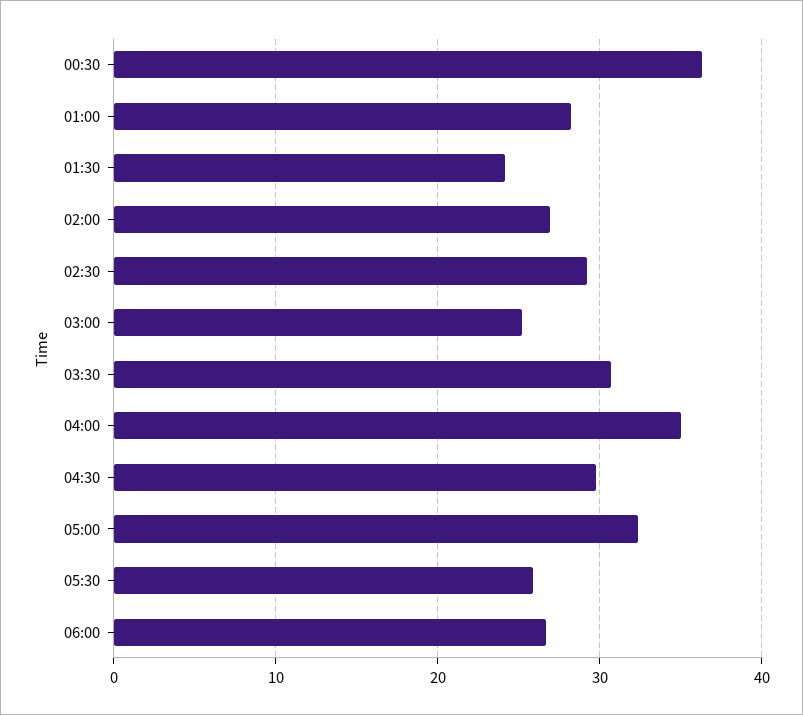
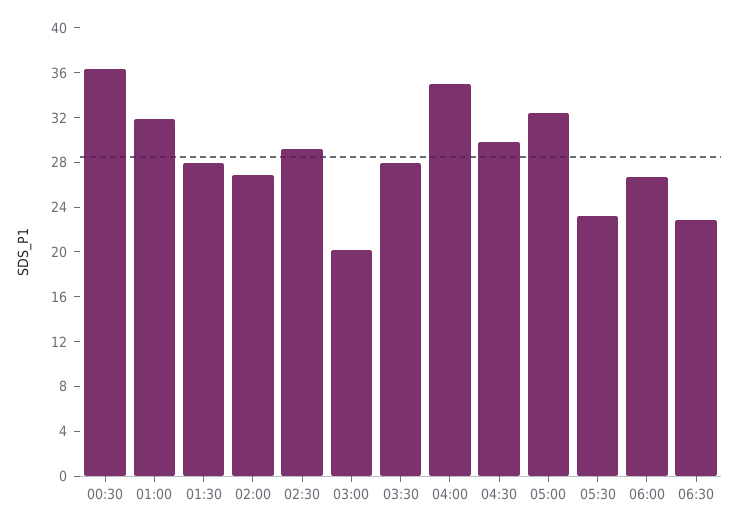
01:00: 28 -> 32
01:30: 24 -> 28
03:00: 25 -> 20
03:30: 31 -> 28
05:30: 26 -> 23
06:30: none -> 23

